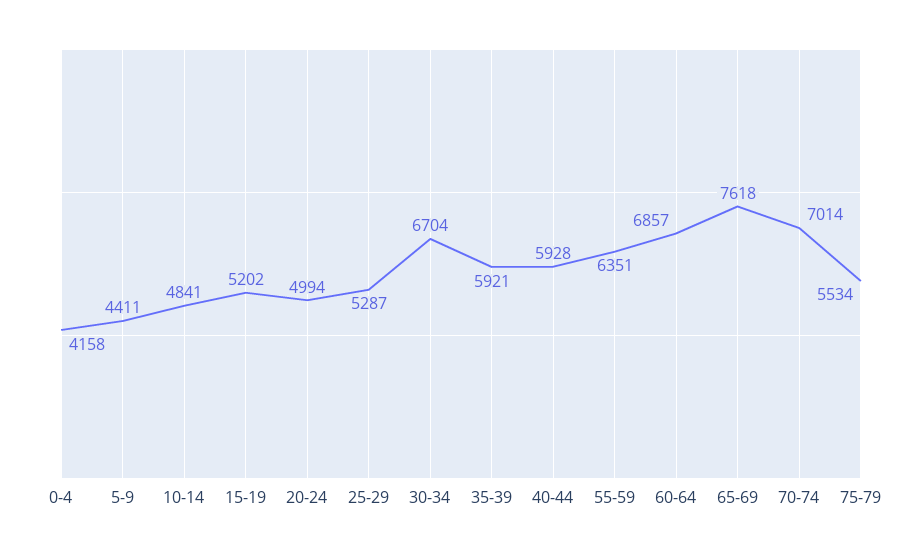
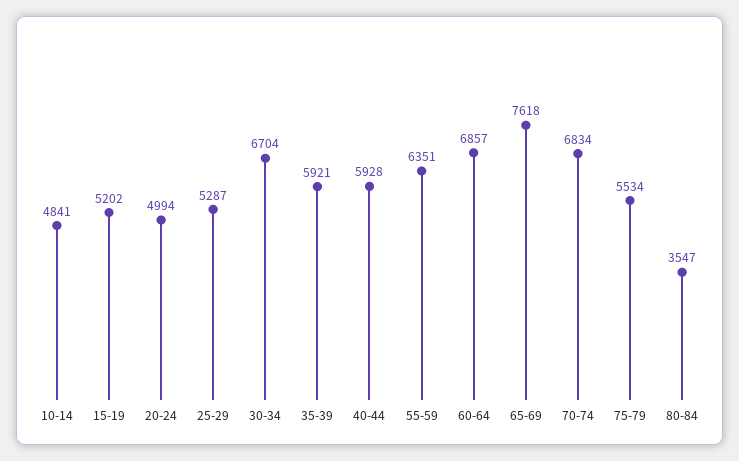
0-4: 4158 -> none
5-9: 4411 -> none
70-74: 7014 -> 6834
80-84: none -> 3547

